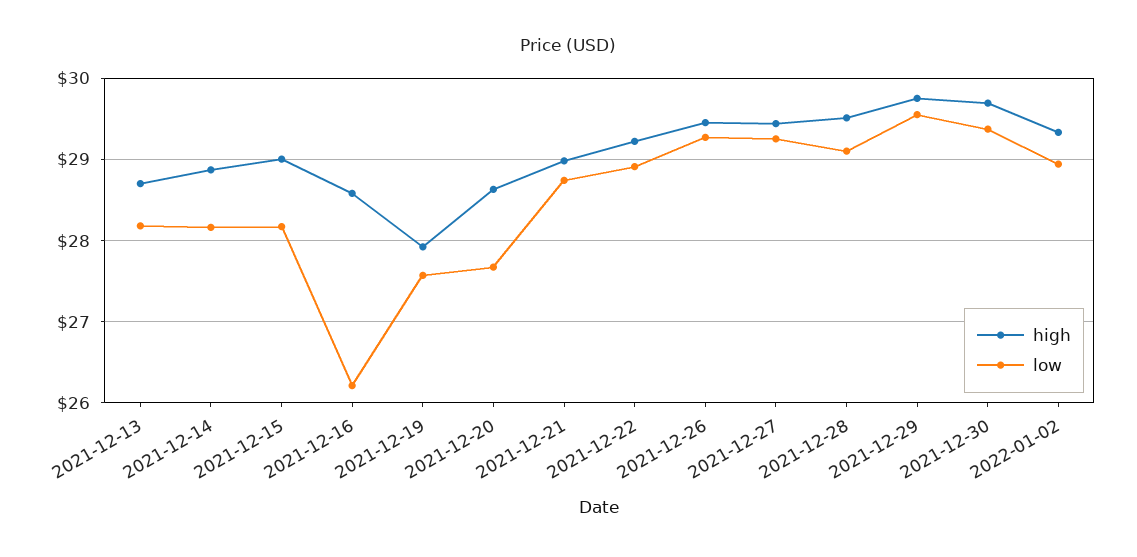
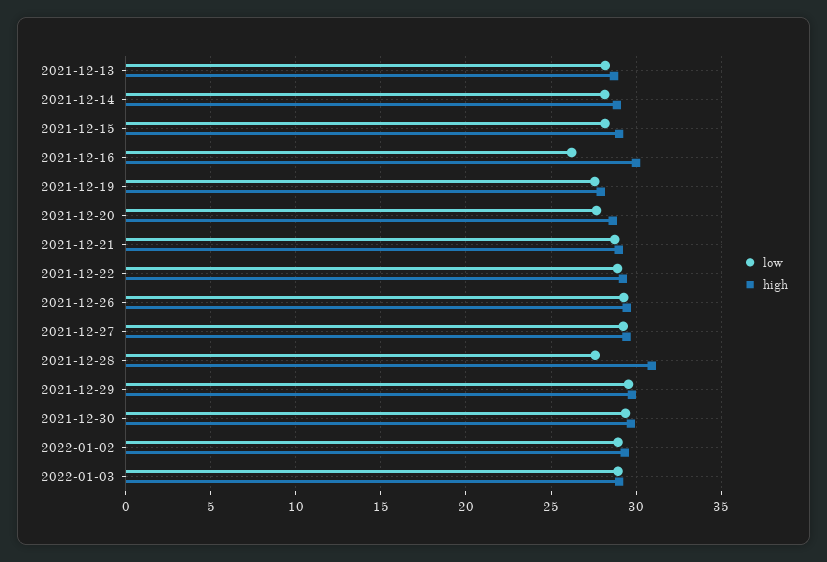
high, 2021-12-16: 28.6 -> 30
high, 2021-12-28: 29.5 -> 31
low, 2021-12-28: 29.1 -> 27.5
low, 2022-01-03: none -> 29
high, 2022-01-03: none -> 29

